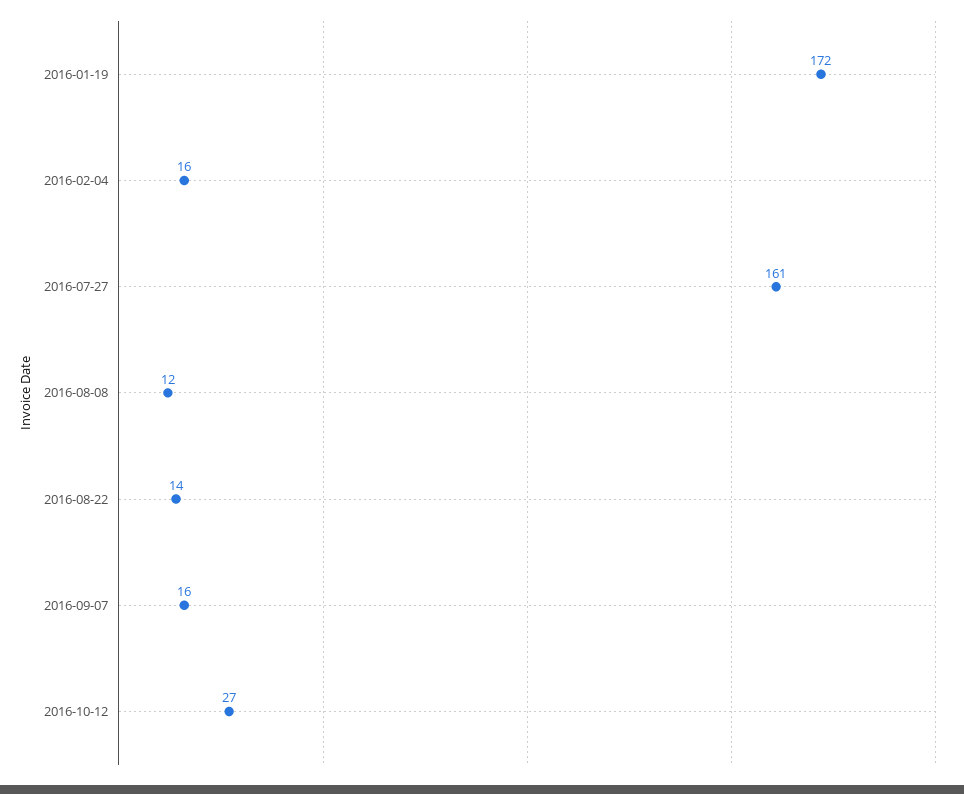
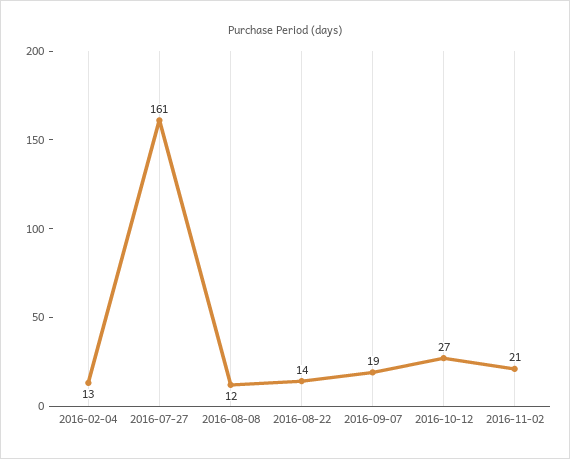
2016-01-19: 172 -> none
2016-02-04: 16 -> 13
2016-09-07: 16 -> 19
2016-11-02: none -> 21

